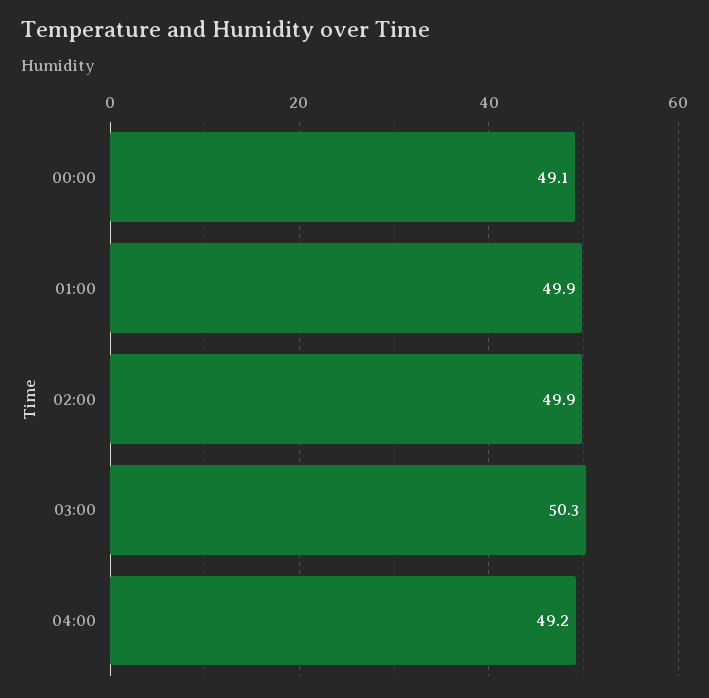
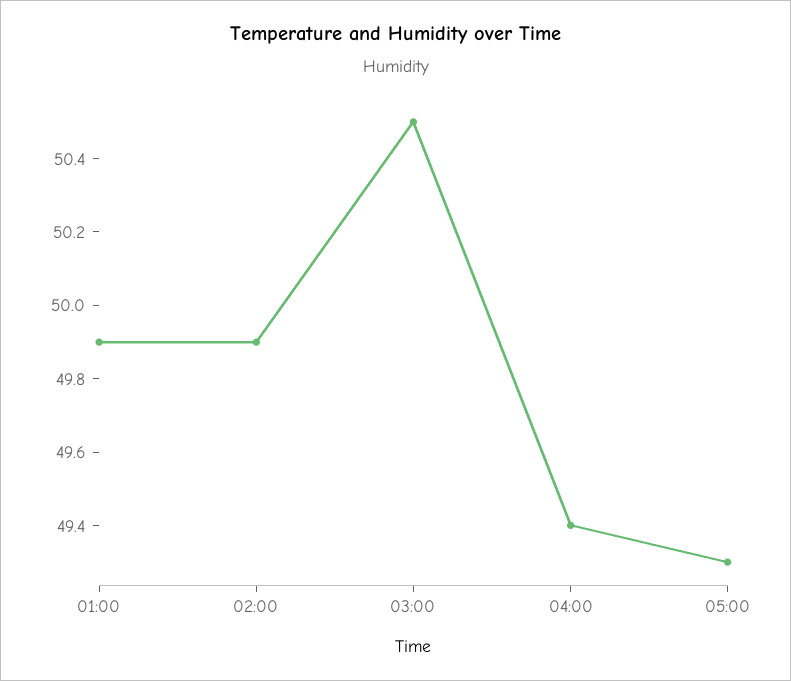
00:00: 49.1 -> none
03:00: 50.3 -> 50.5
04:00: 49.2 -> 49.4
05:00: none -> 49.3

